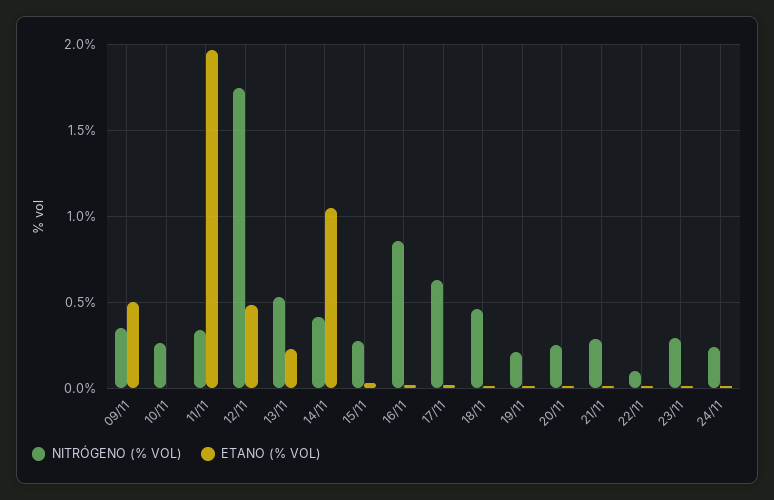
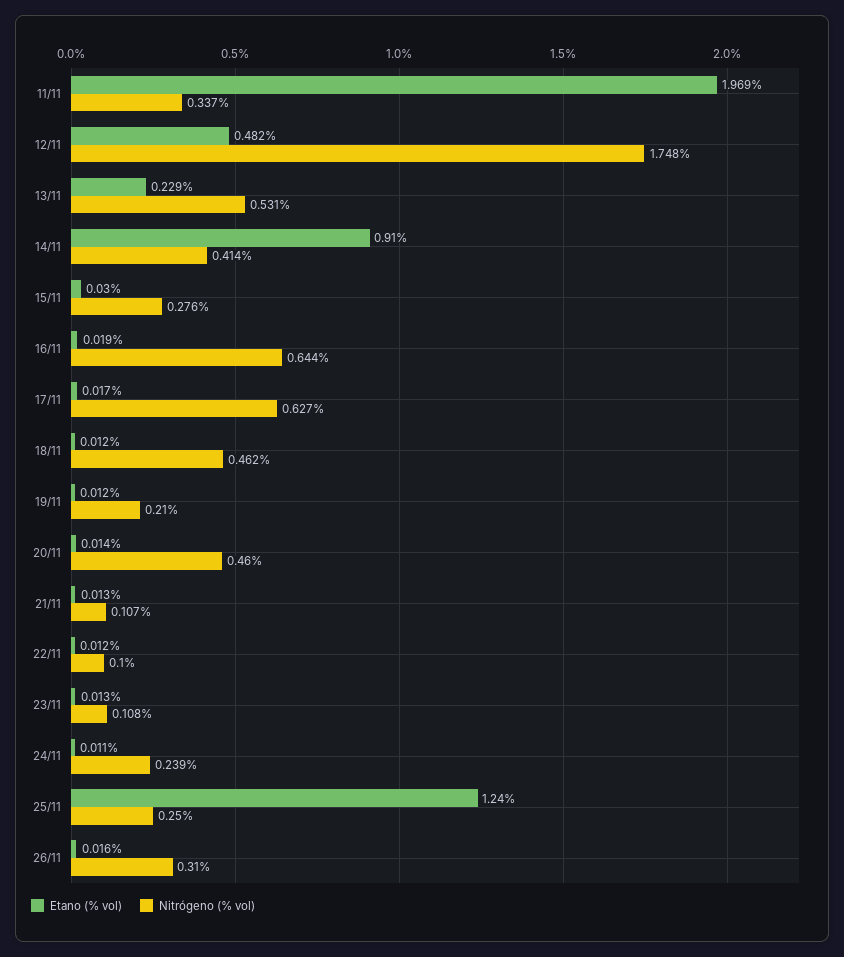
NITRÓGENO (% VOL), 09/11: 0.35 -> none
ETANO (% VOL), 09/11: 0.5 -> none
NITRÓGENO (% VOL), 10/11: 0.25 -> none
ETANO (% VOL), 10/11: 0 -> none
ETANO (% VOL), 14/11: 1.05 -> 0.91
NITRÓGENO (% VOL), 16/11: 0.85 -> 0.644
NITRÓGENO (% VOL), 20/11: 0.25 -> 0.46
NITRÓGENO (% VOL), 21/11: 0.3 -> 0.107
NITRÓGENO (% VOL), 23/11: 0.3 -> 0.108
ETANO (% VOL), 25/11: none -> 1.24
NITRÓGENO (% VOL), 25/11: none -> 0.25
ETANO (% VOL), 26/11: none -> 0.016
NITRÓGENO (% VOL), 26/11: none -> 0.31

